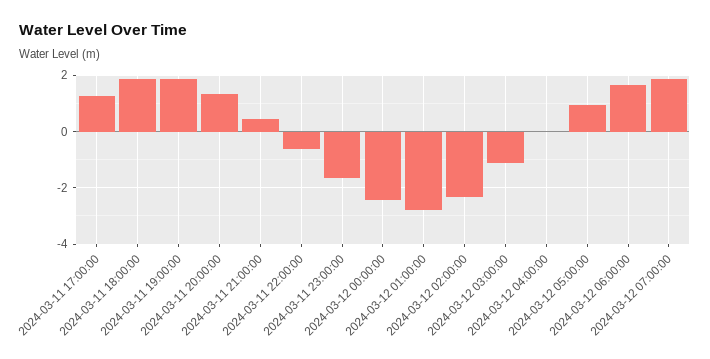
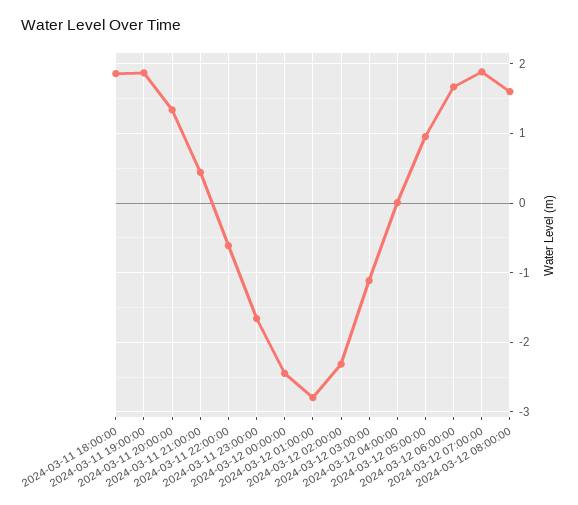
2024-03-11 17:00:00: 1.25 -> none
2024-03-12 08:00:00: none -> 1.6

